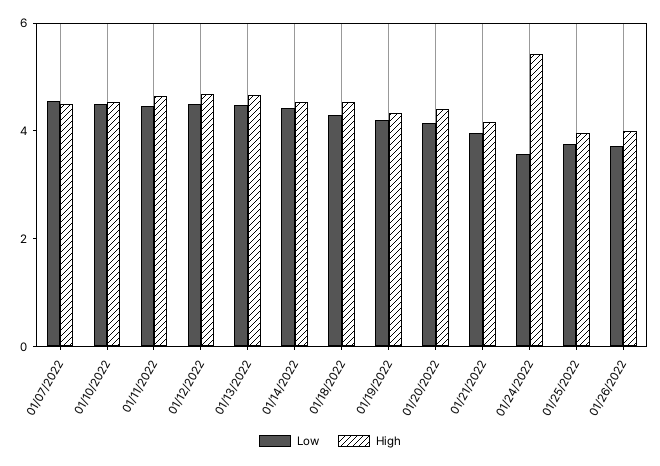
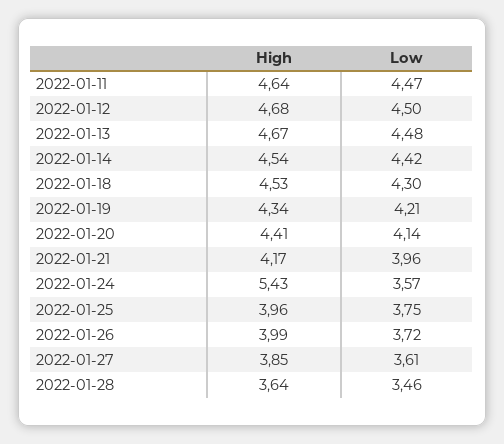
Low, 01/07/2022: 4.5 -> none
High, 01/07/2022: 4.5 -> none
Low, 01/10/2022: 4.5 -> none
High, 01/10/2022: 4.5 -> none
High, 2022-01-27: none -> 3.85
Low, 2022-01-27: none -> 3.61
High, 2022-01-28: none -> 3.64
Low, 2022-01-28: none -> 3.46

